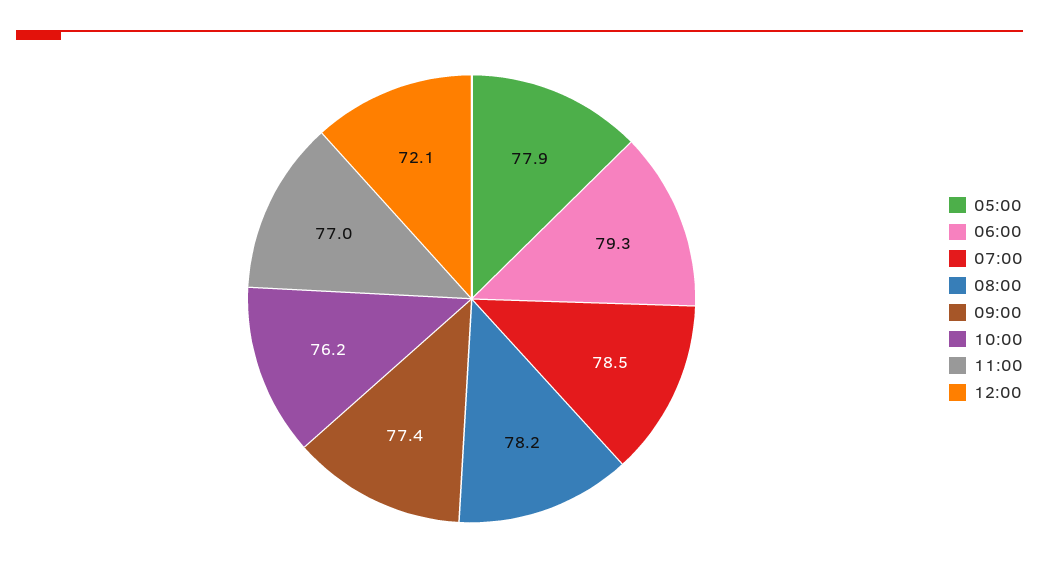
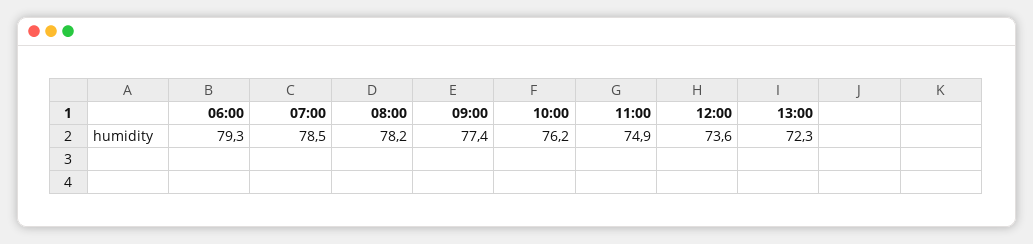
05:00: 77.9 -> none
11:00: 77 -> 74.9
12:00: 72.1 -> 73.6
13:00: none -> 72.3

